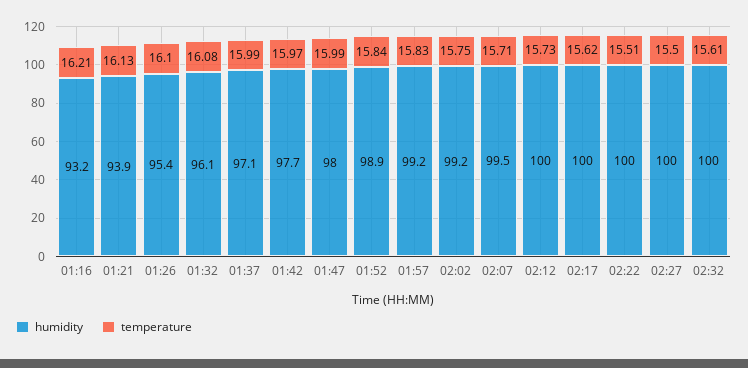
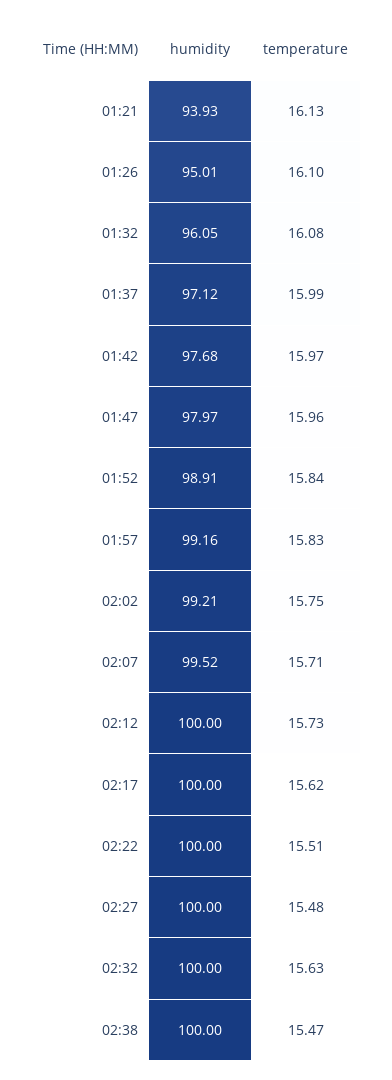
humidity, 01:16: 93.2 -> none
temperature, 01:16: 16.21 -> none
humidity, 01:26: 95.4 -> 95.01
temperature, 01:47: 15.99 -> 15.96
temperature, 02:27: 15.5 -> 15.48
temperature, 02:32: 15.61 -> 15.63
humidity, 02:38: none -> 100
temperature, 02:38: none -> 15.47

